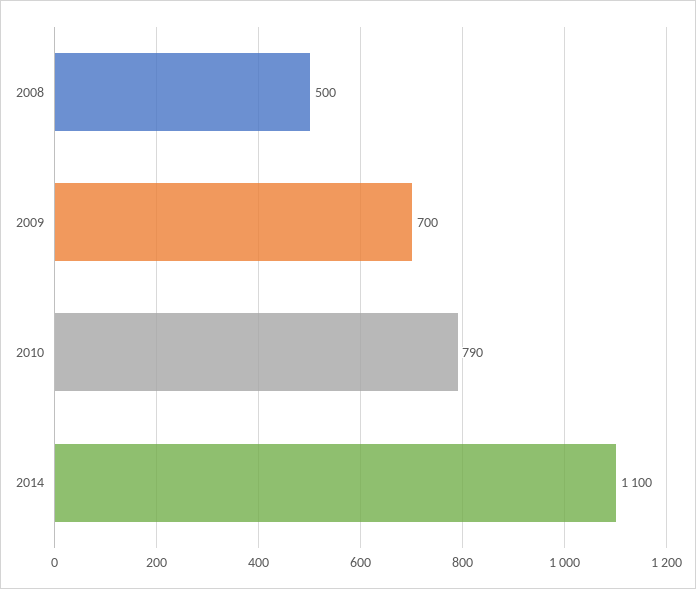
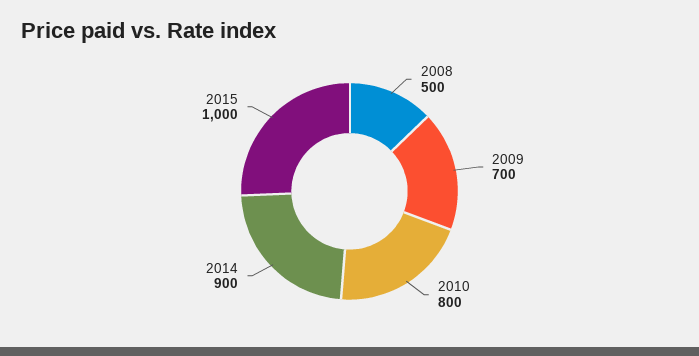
2010: 790 -> 800
2014: 1100 -> 900
2015: none -> 1000

